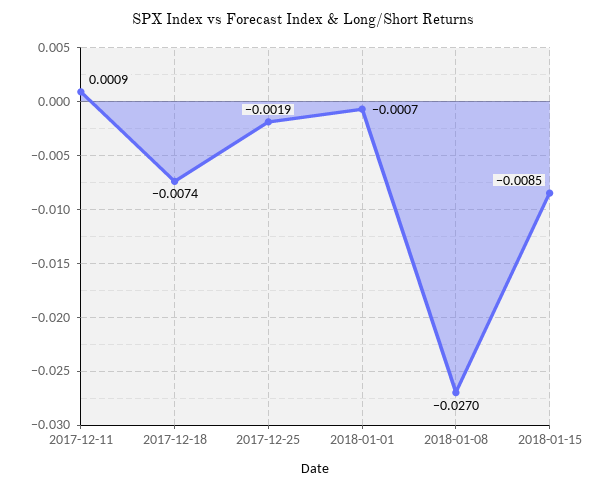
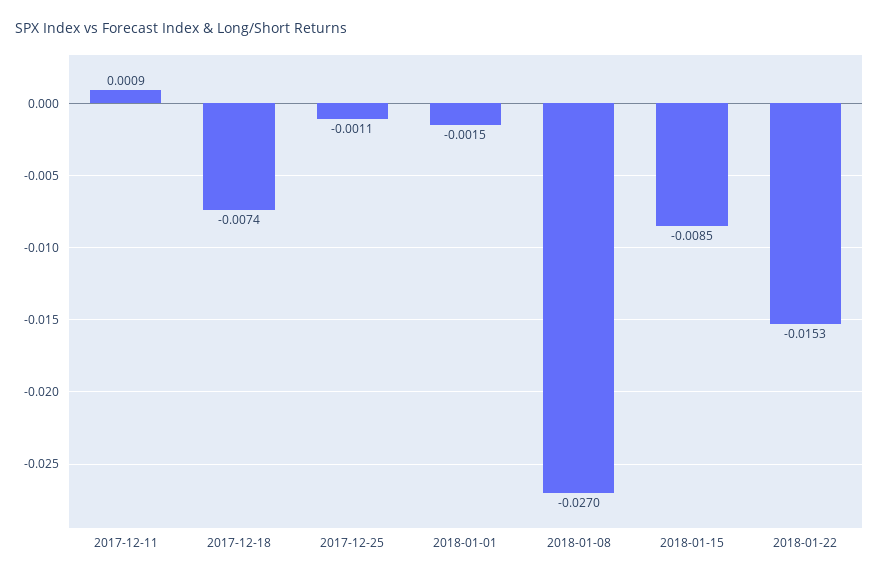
2017-12-25: -0.0019 -> -0.0011
2018-01-01: -0.0007 -> -0.0015
2018-01-22: none -> -0.0153

